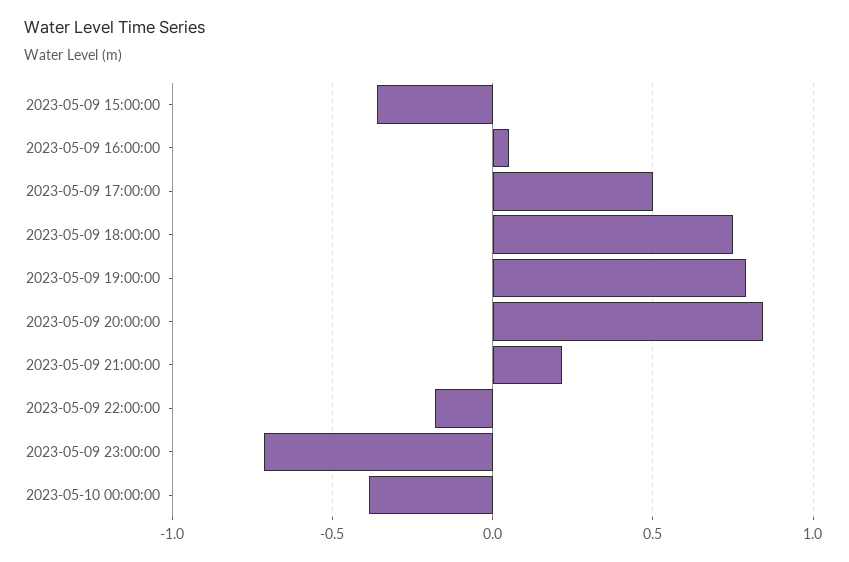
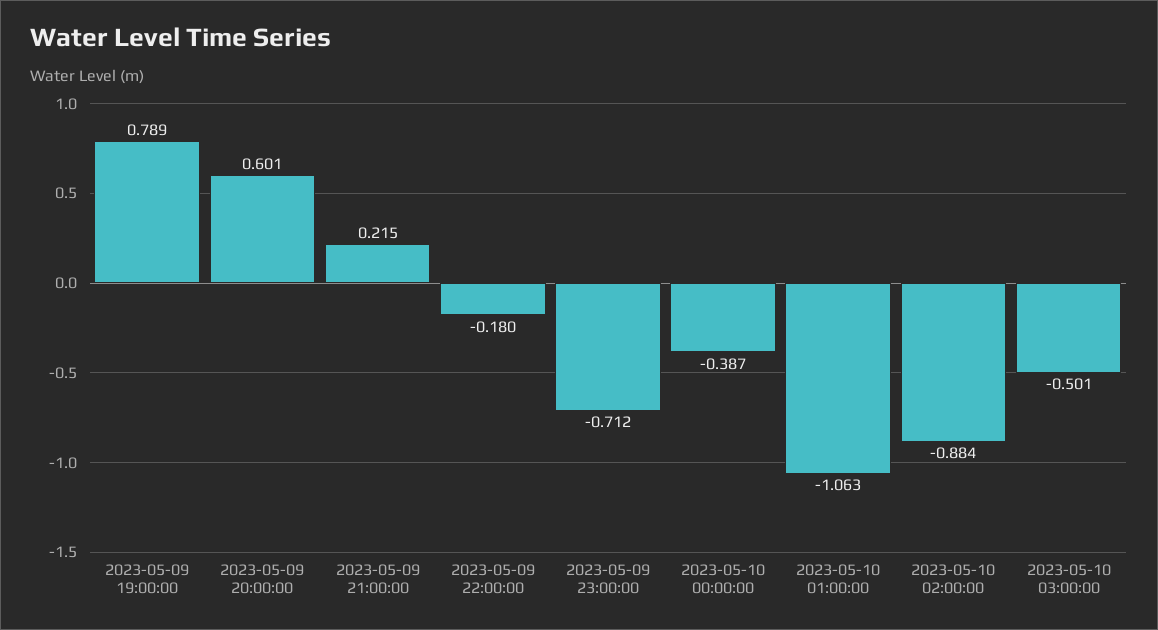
2023-05-09 15:00:00: -0.35 -> none
2023-05-09 16:00:00: 0.05 -> none
2023-05-09 17:00:00: 0.5 -> none
2023-05-09 18:00:00: 0.75 -> none
2023-05-09 20:00:00: 0.85 -> 0.601
2023-05-10 01:00:00: none -> -1.063
2023-05-10 02:00:00: none -> -0.884
2023-05-10 03:00:00: none -> -0.501

